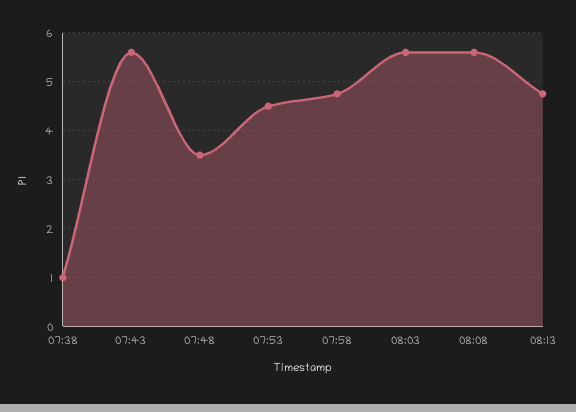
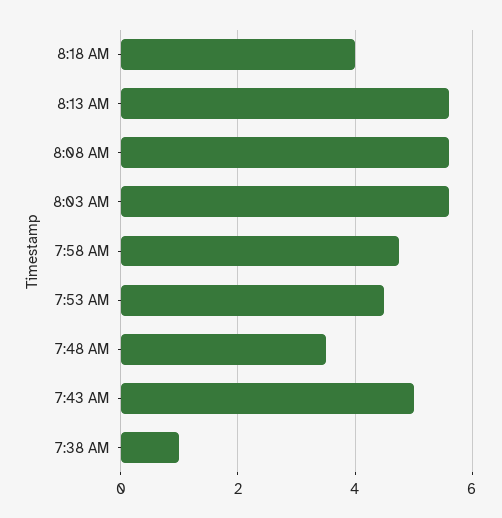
07:43: 5.6 -> 5
08:13: 4.8 -> 5.6
8:18 AM: none -> 4

